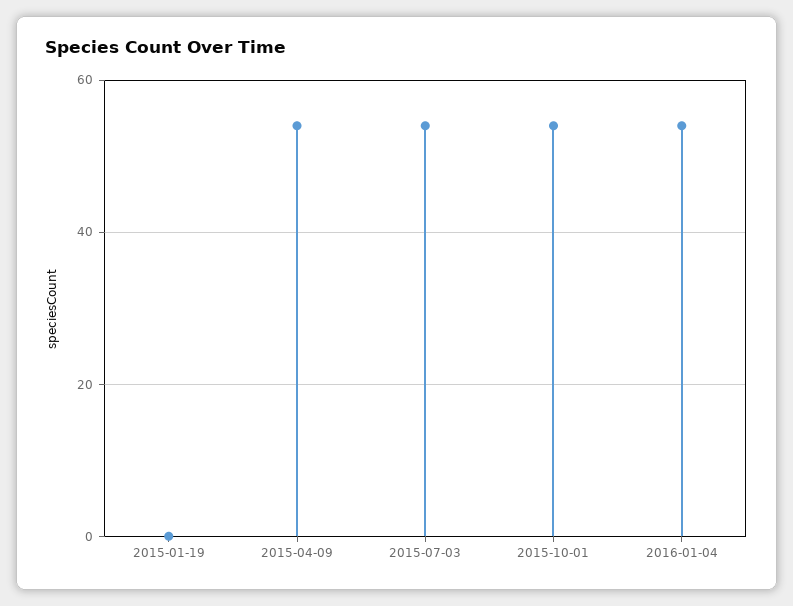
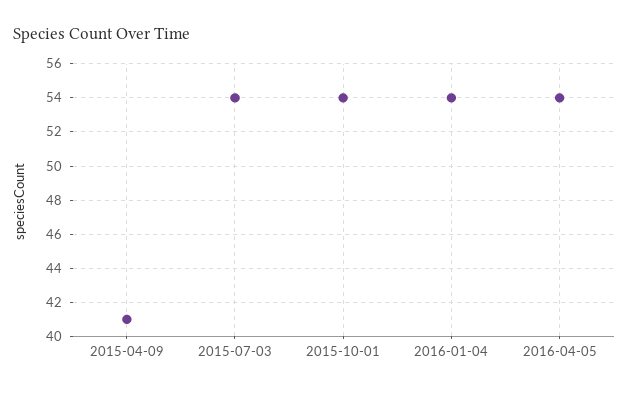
2015-01-19: 0 -> none
2015-04-09: 55 -> 41
2016-04-05: none -> 54

